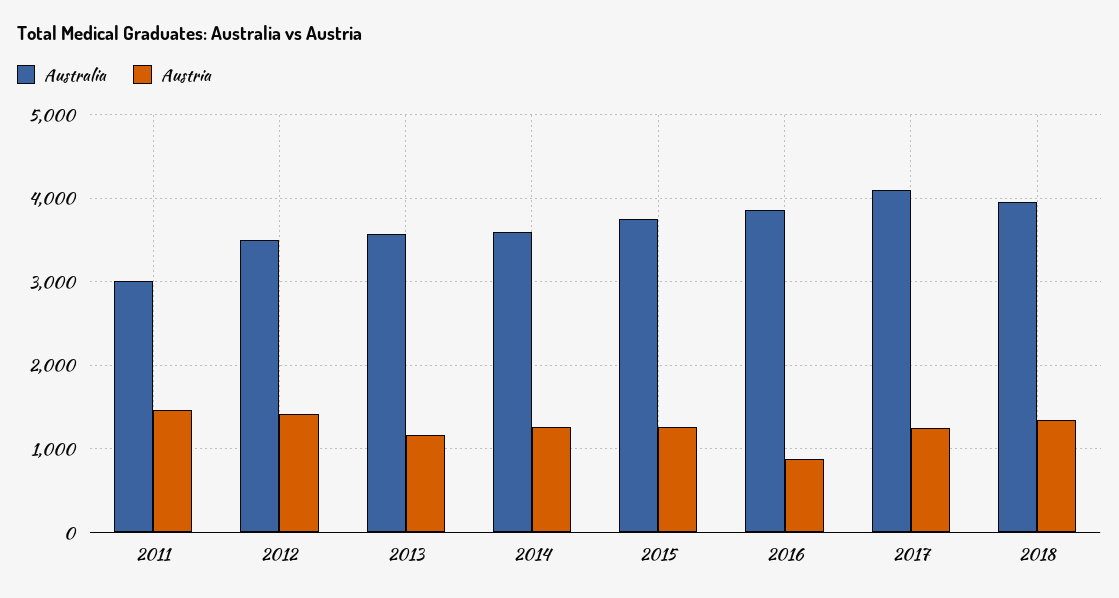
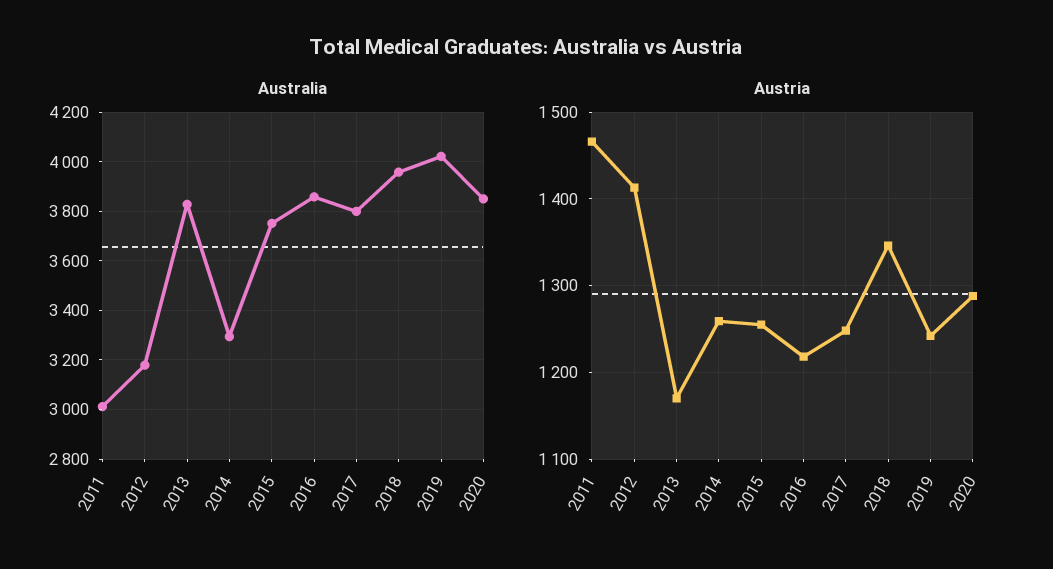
Australia, 2012: 3500 -> 3175
Australia, 2013: 3600 -> 3825
Australia, 2014: 3600 -> 3300
Austria, 2016: 900 -> 1220
Australia, 2017: 4100 -> 3800
Australia, 2019: none -> 4025
Australia, 2020: none -> 3850
Austria, 2019: none -> 1240
Austria, 2020: none -> 1290

